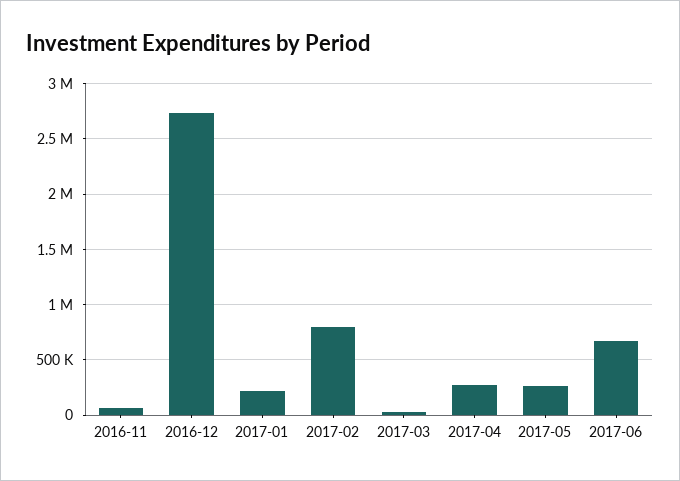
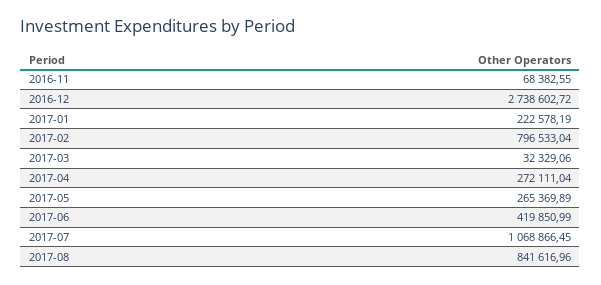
2017-06: 700000 -> 419850.99
2017-07: none -> 1068866.45
2017-08: none -> 841616.96

